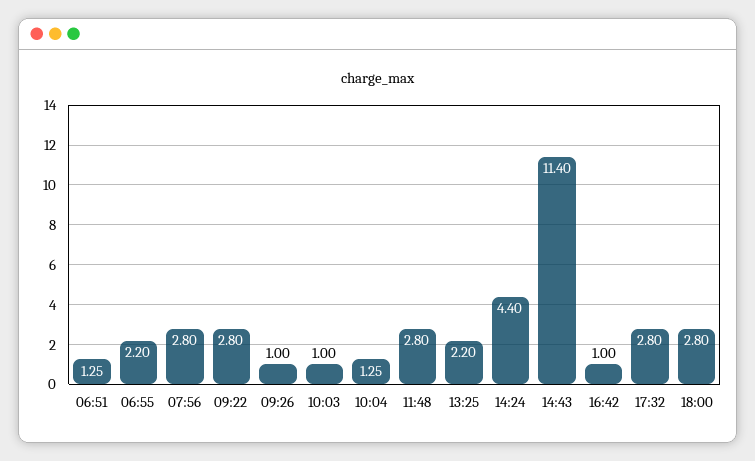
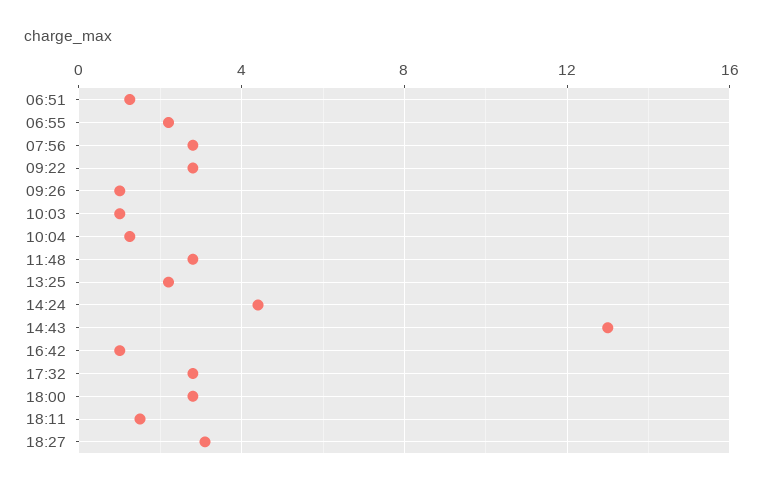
14:43: 11.4 -> 13
18:11: none -> 1.5
18:27: none -> 3

